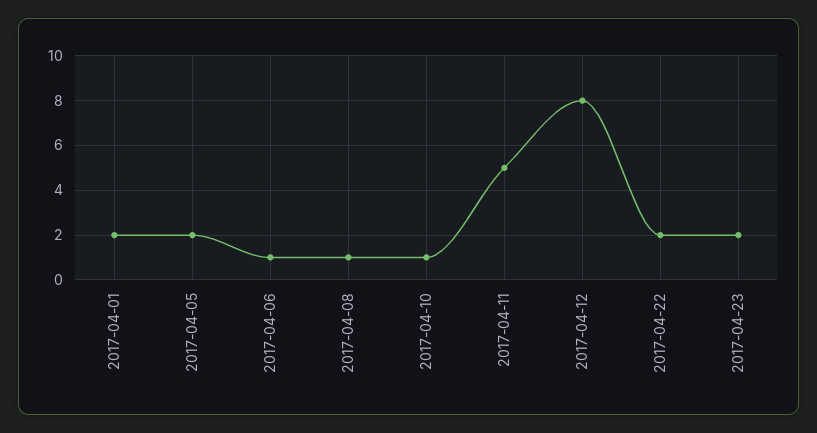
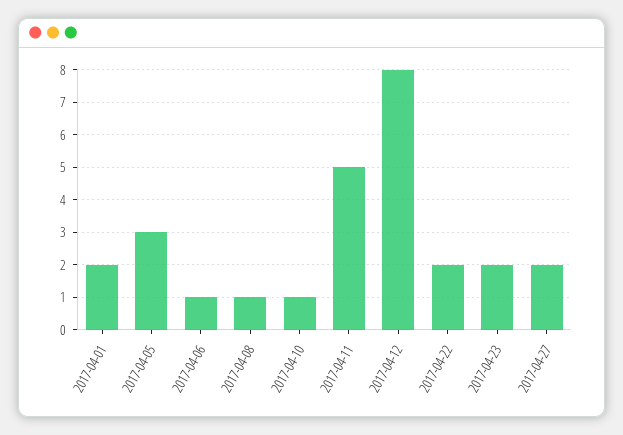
2017-04-05: 2 -> 3
2017-04-27: none -> 2

